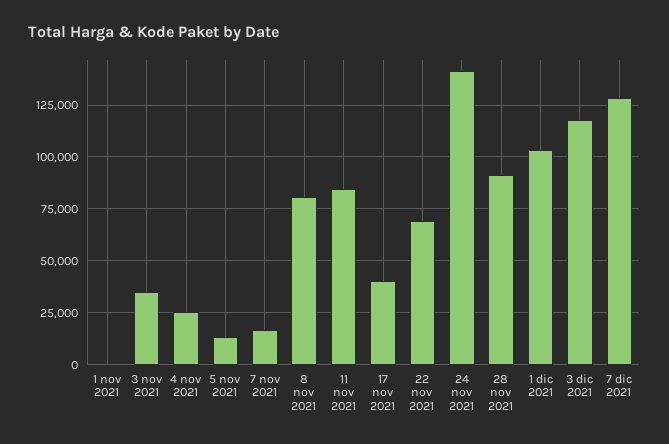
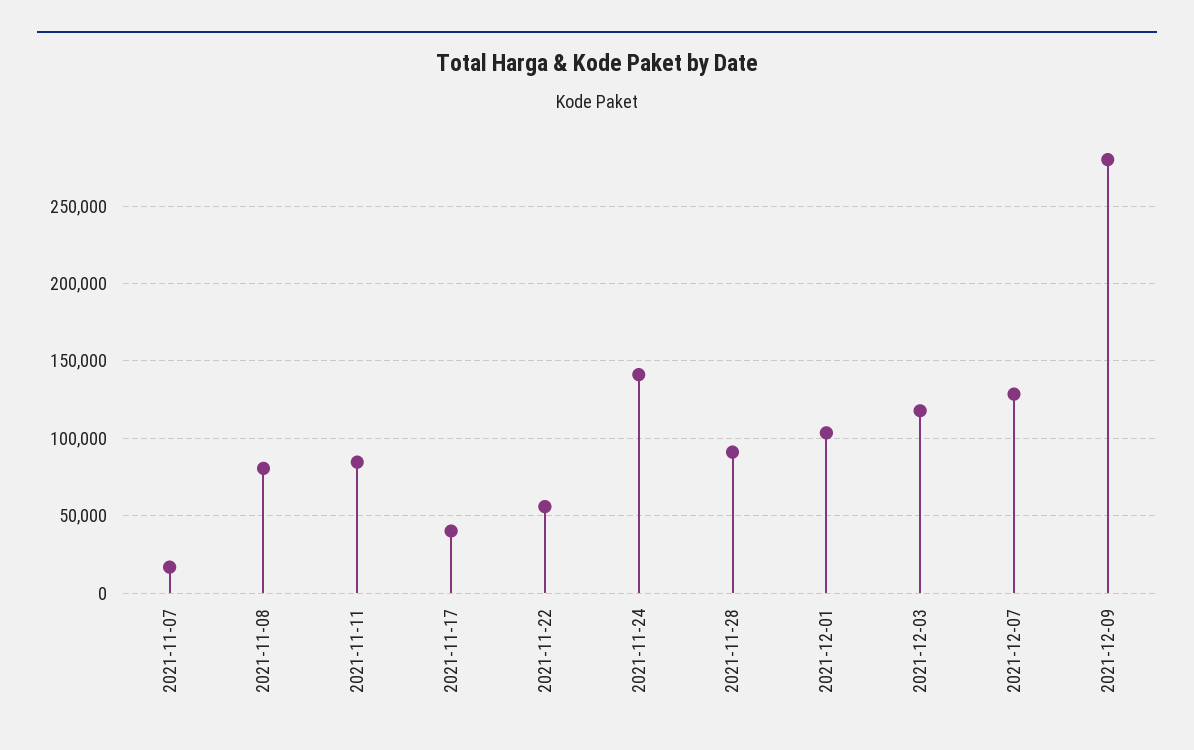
1 nov 2021: 0 -> none
3 nov 2021: 35000 -> none
4 nov 2021: 25000 -> none
5 nov 2021: 15000 -> none
22 nov 2021: 70000 -> 55000
2021-12-09: none -> 280000

